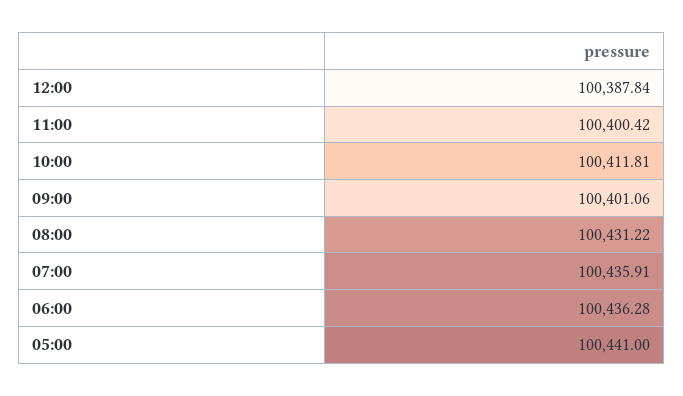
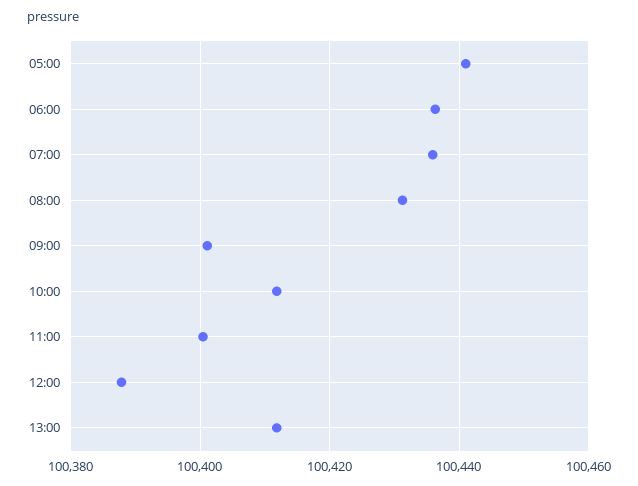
13:00: none -> 100412

